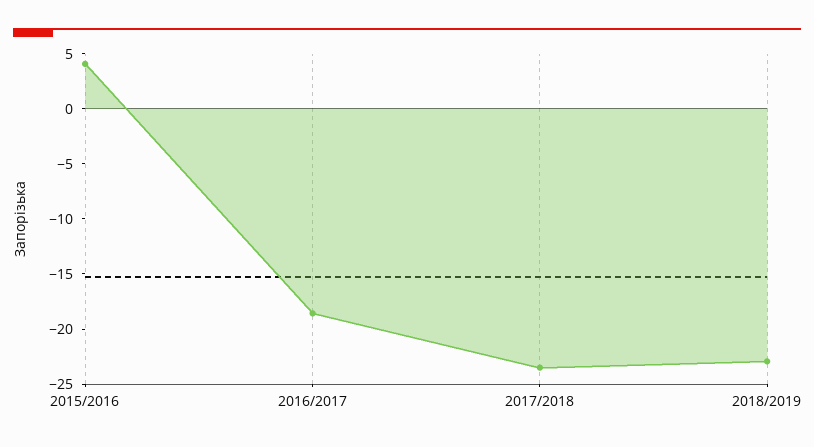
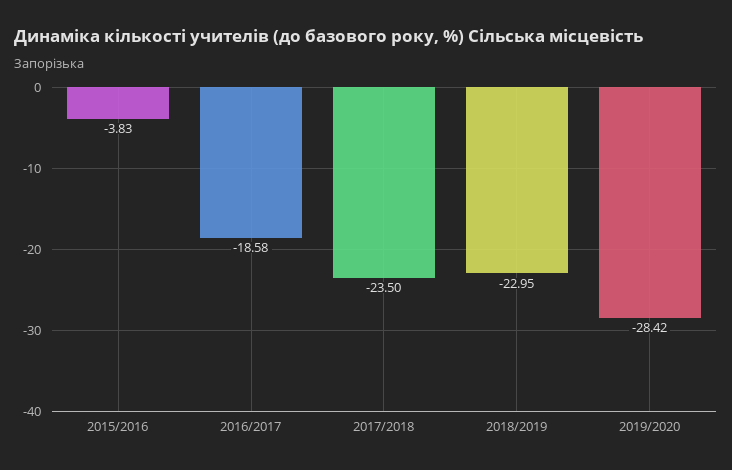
2015/2016: 4 -> -3.83
2019/2020: none -> -28.42

